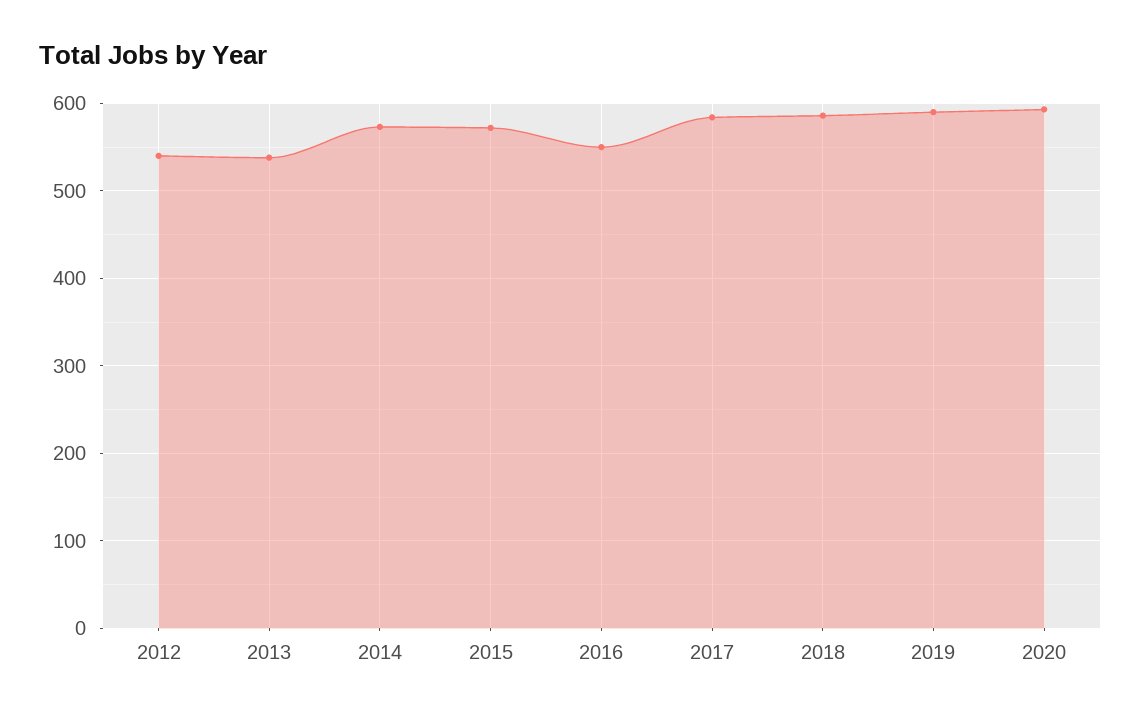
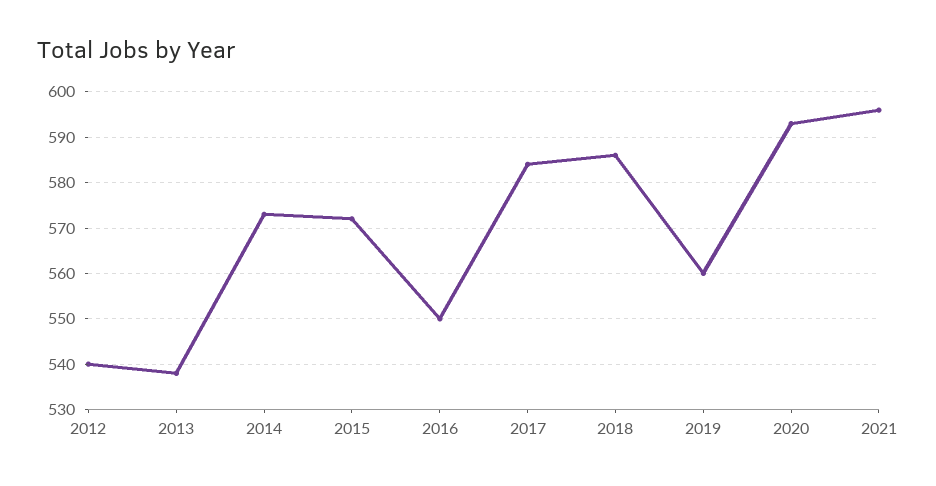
2019: 590 -> 560
2021: none -> 595

